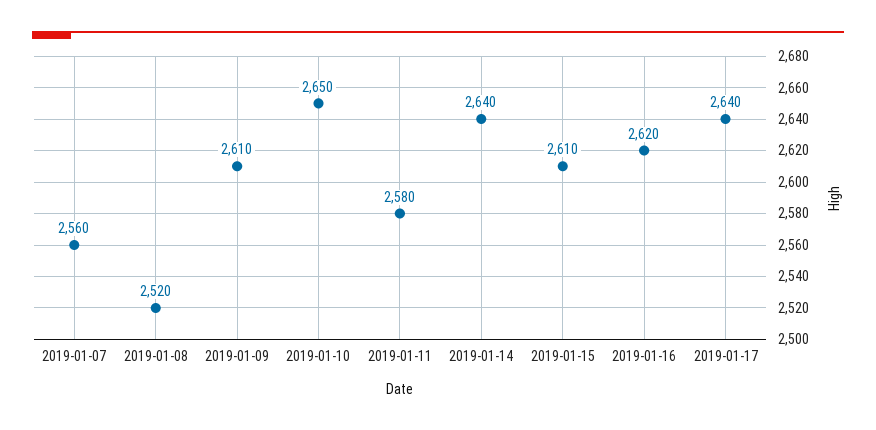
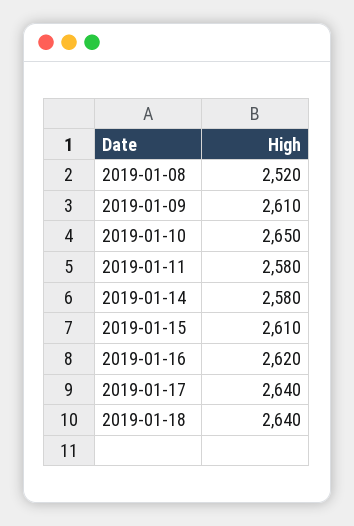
2019-01-07: 2560 -> none
2019-01-14: 2640 -> 2580
2019-01-18: none -> 2640

